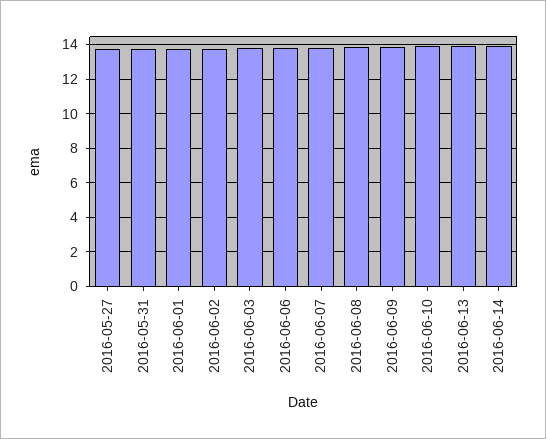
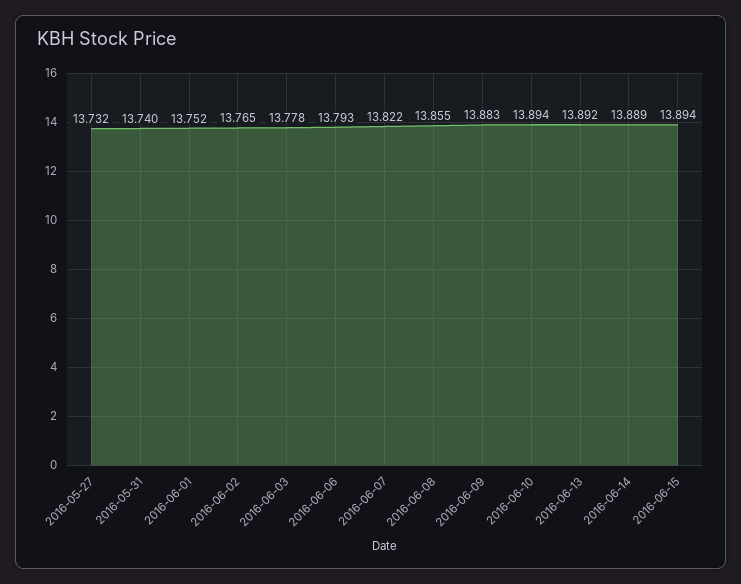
2016-06-15: none -> 13.894

